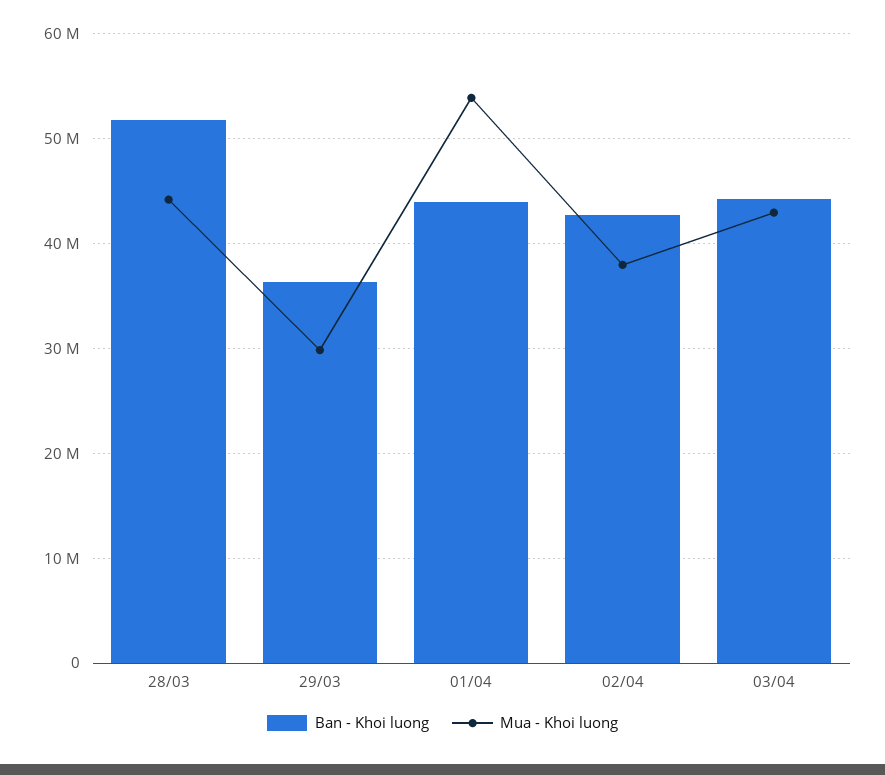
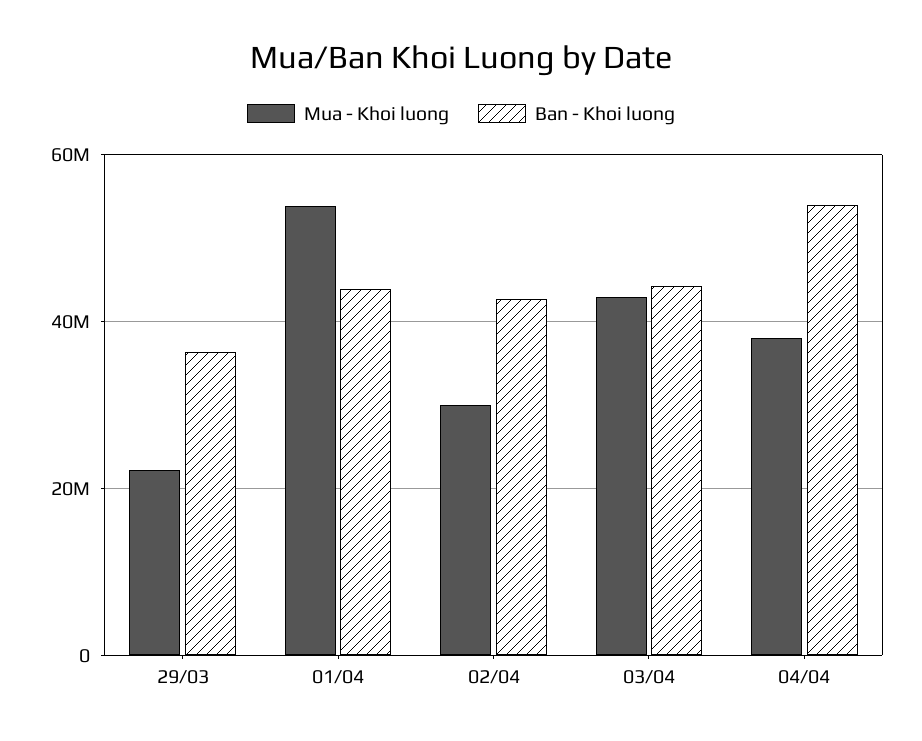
Ban - Khoi luong, 28/03: 52000000 -> none
Mua - Khoi luong, 28/03: 44000000 -> none
Mua - Khoi luong, 29/03: 30000000 -> 22000000
Mua - Khoi luong, 02/04: 38000000 -> 30000000
Mua - Khoi luong, 04/04: none -> 38000000
Ban - Khoi luong, 04/04: none -> 54000000

